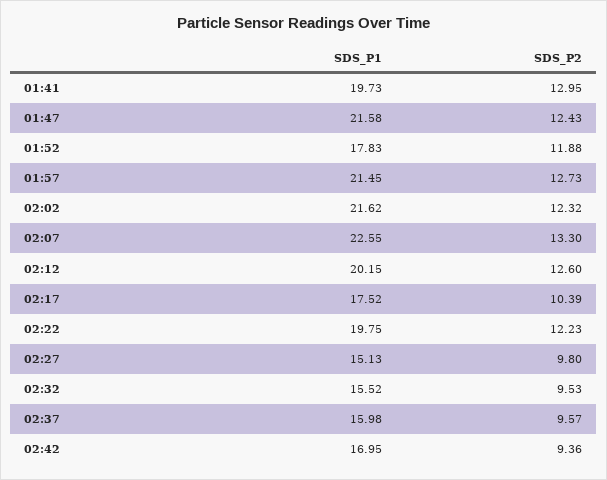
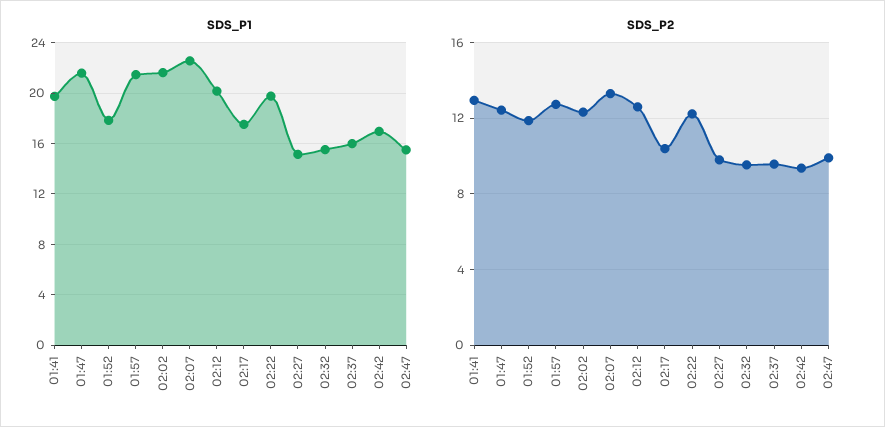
SDS_P1, 02:47: none -> 15.5
SDS_P2, 02:47: none -> 10

